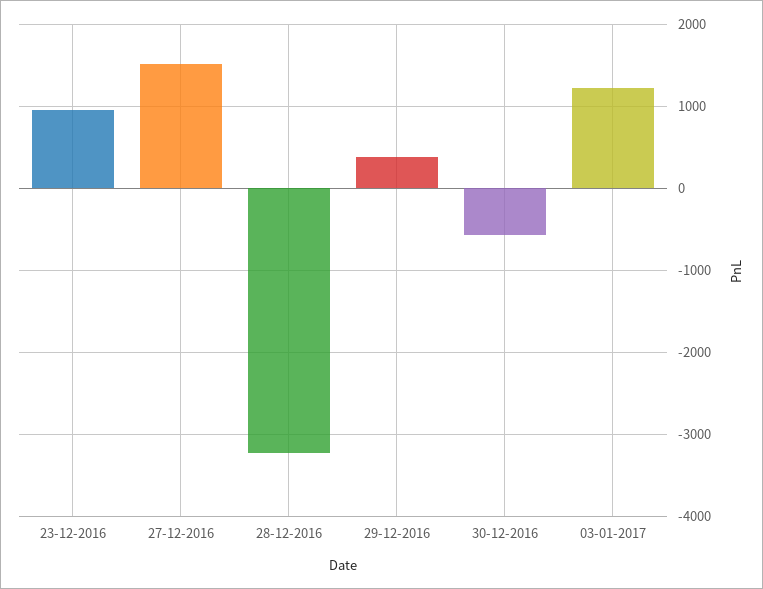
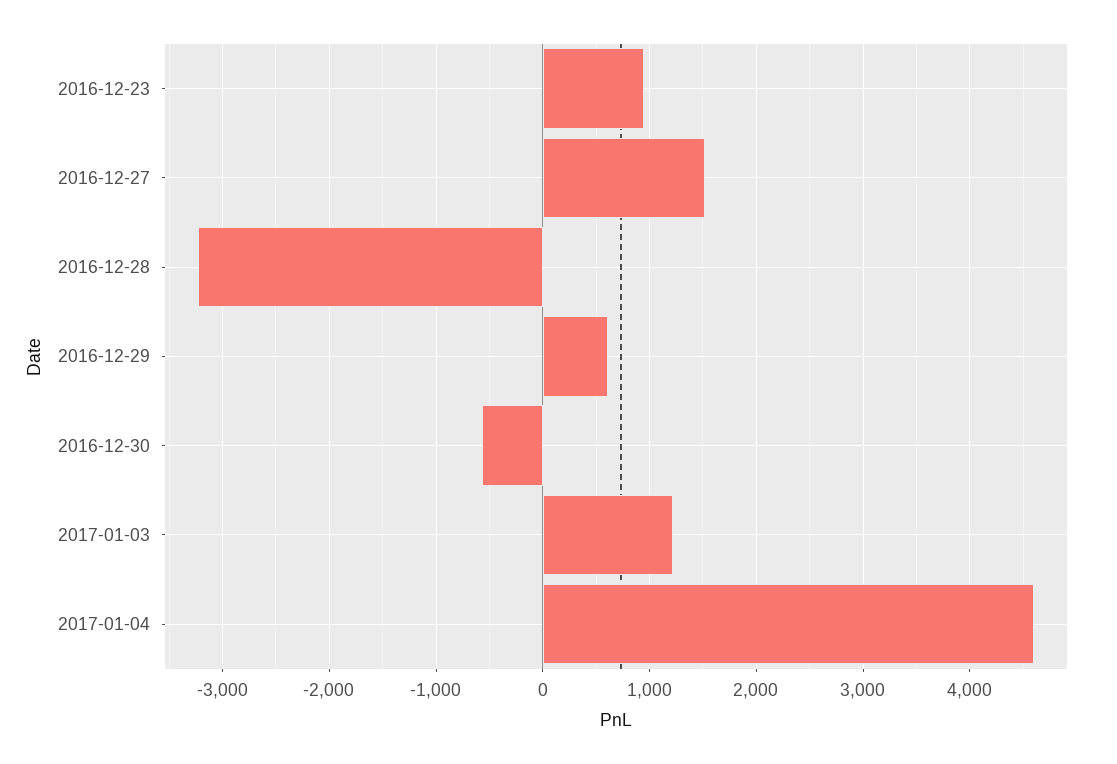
29-12-2016: 400 -> 600
2017-01-04: none -> 4600

